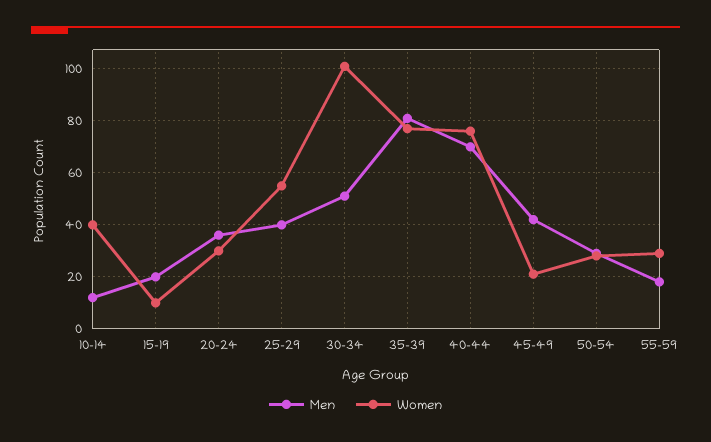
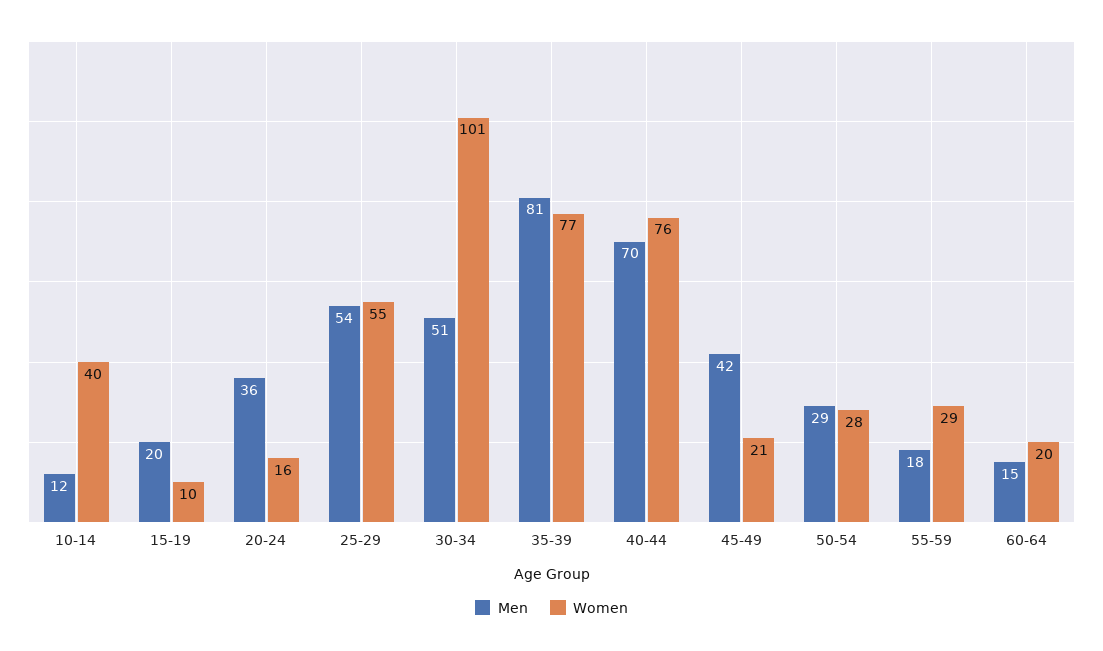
Women, 20-24: 30 -> 16
Men, 25-29: 40 -> 54
Men, 60-64: none -> 15
Women, 60-64: none -> 20

